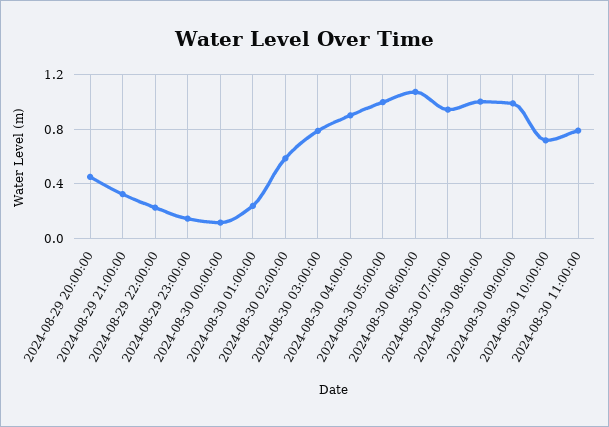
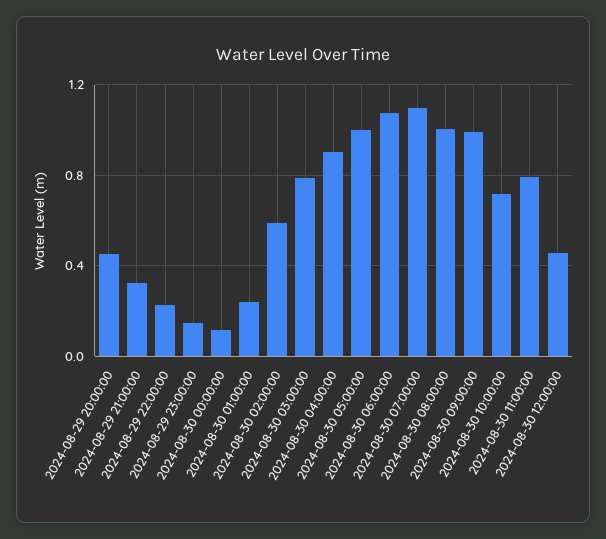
2024-08-30 07:00:00: 0.95 -> 1.1
2024-08-30 12:00:00: none -> 0.45

